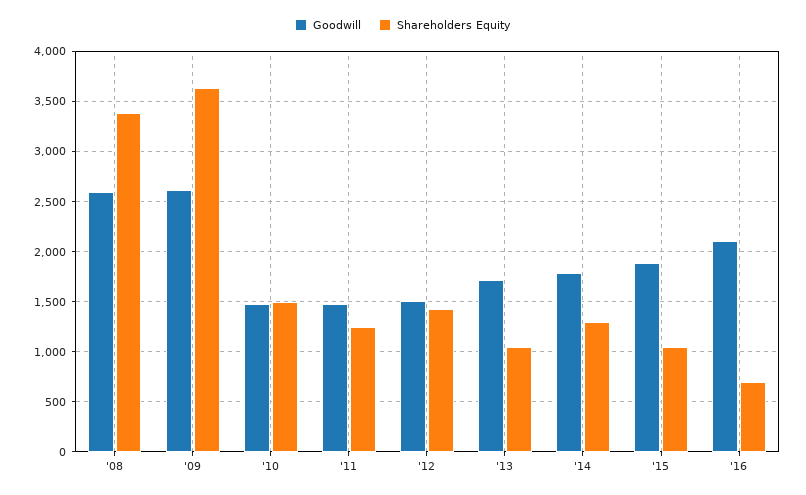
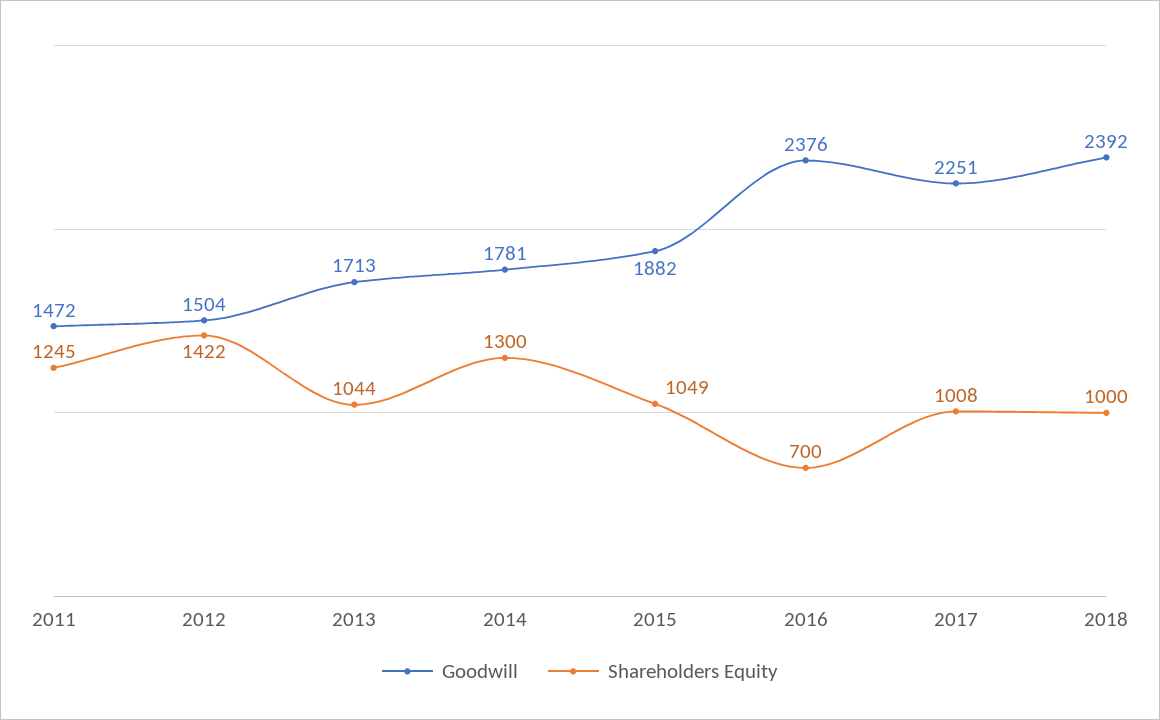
Goodwill, '08: 2600 -> none
Shareholders Equity, '08: 3400 -> none
Goodwill, '09: 2600 -> none
Shareholders Equity, '09: 3600 -> none
Goodwill, '10: 1500 -> none
Shareholders Equity, '10: 1500 -> none
Goodwill, '16: 2100 -> 2376
Goodwill, 2017: none -> 2251
Shareholders Equity, 2017: none -> 1008
Goodwill, 2018: none -> 2392
Shareholders Equity, 2018: none -> 1000

